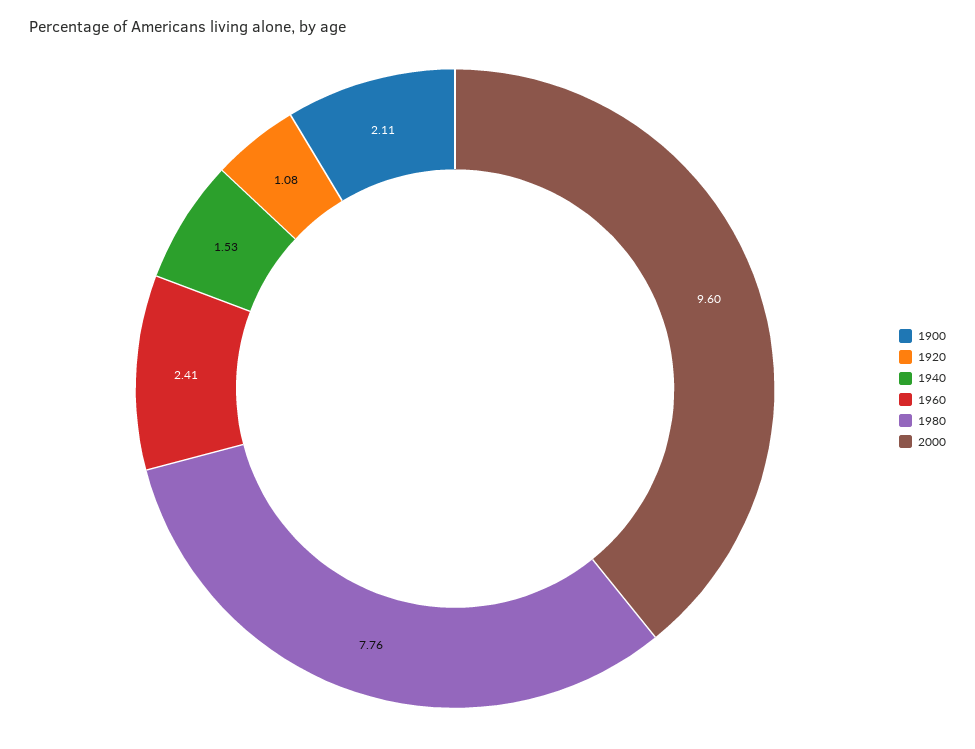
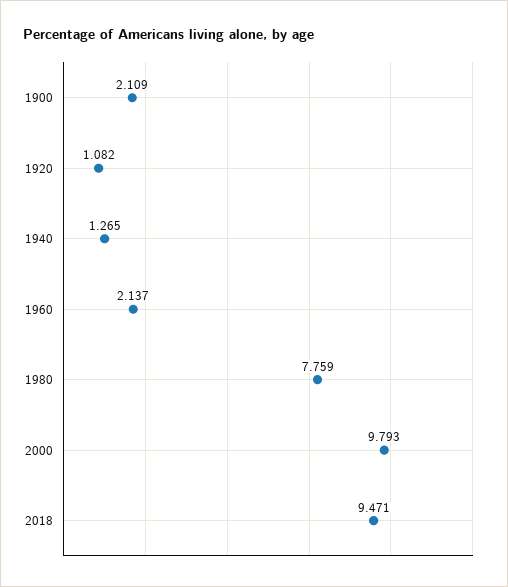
1940: 1.53 -> 1.265
1960: 2.41 -> 2.137
2000: 9.6 -> 9.793
2018: none -> 9.471

